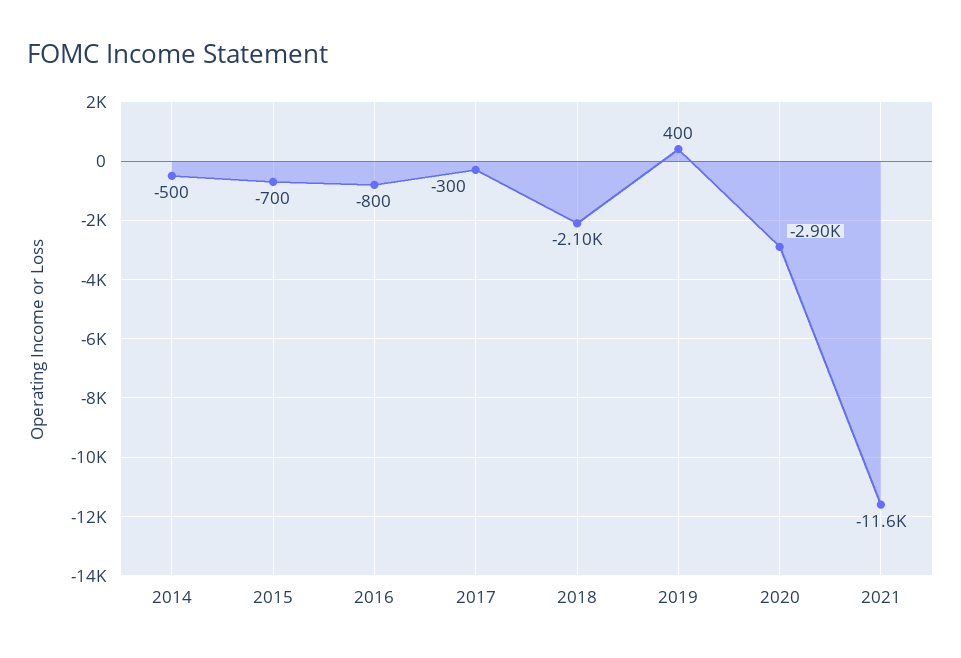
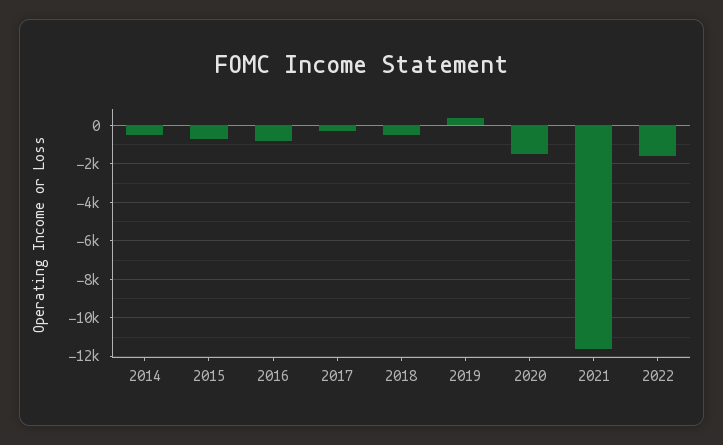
2018: -2100 -> -500
2020: -2900 -> -1500
2022: none -> -1500

